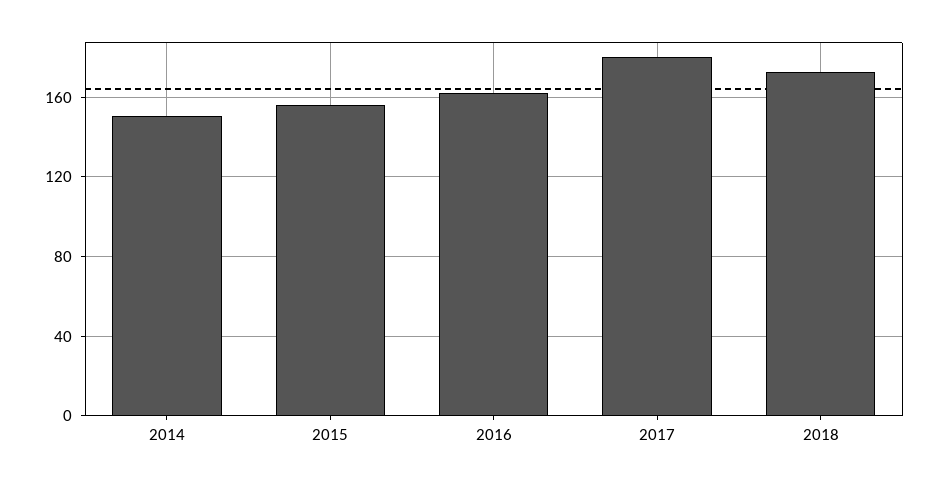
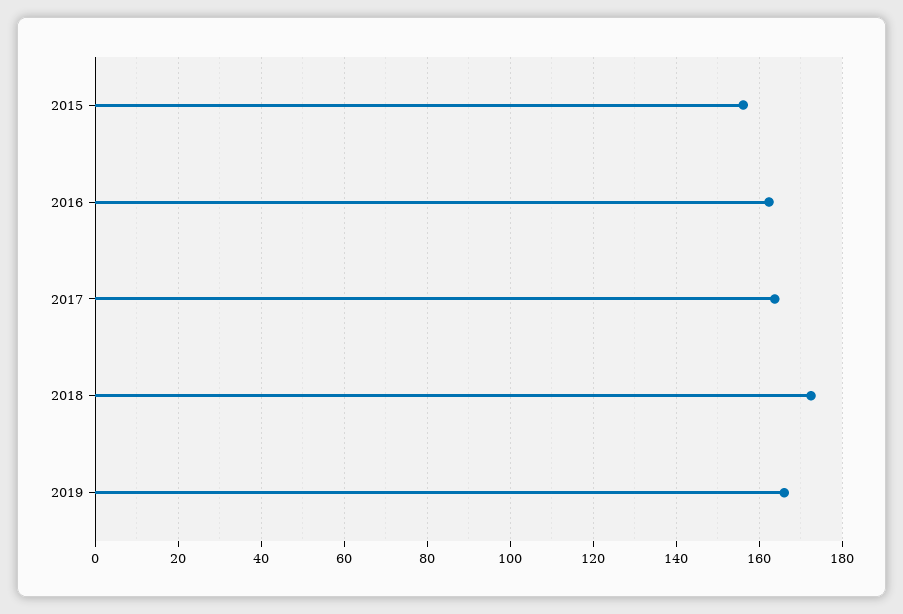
2014: 150 -> none
2017: 180 -> 164
2019: none -> 166

